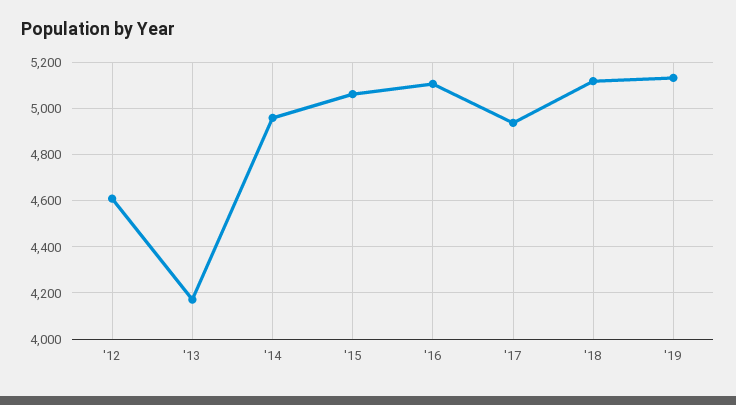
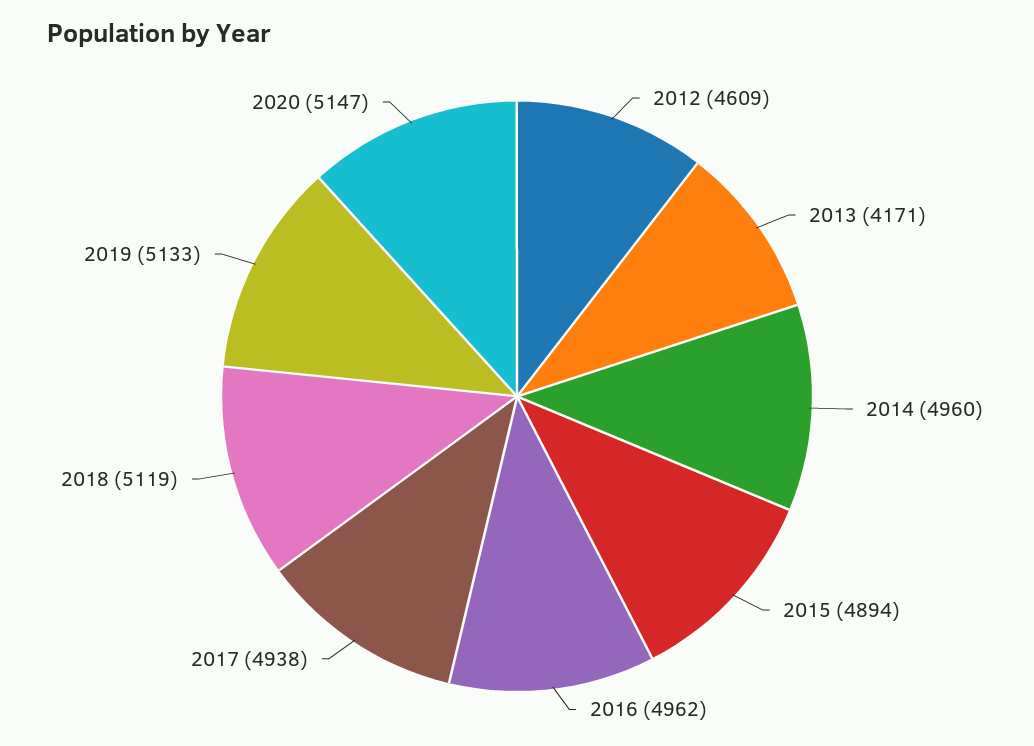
'15: 5050 -> 4894
'16: 5100 -> 4962
2020: none -> 5147

